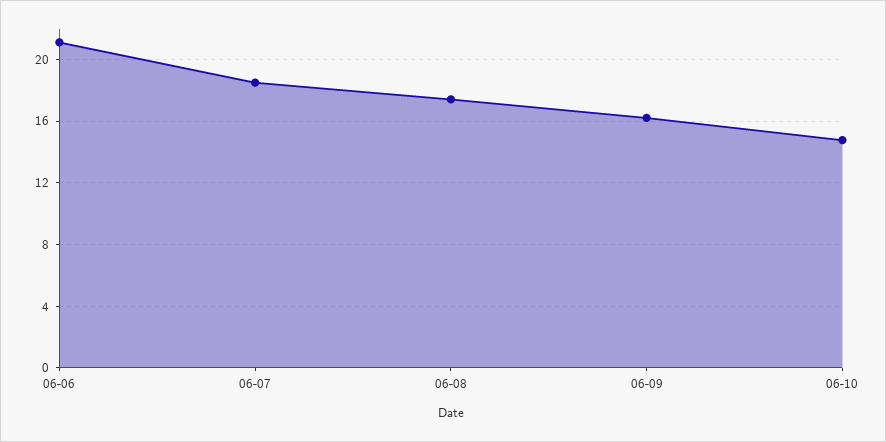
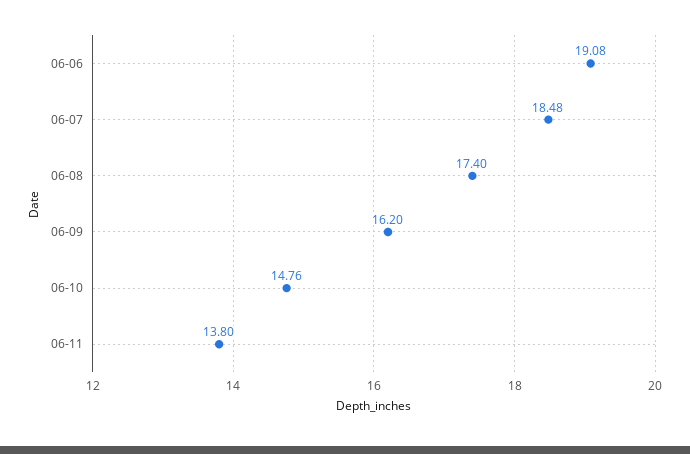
06-06: 21 -> 19.08
06-11: none -> 13.8

